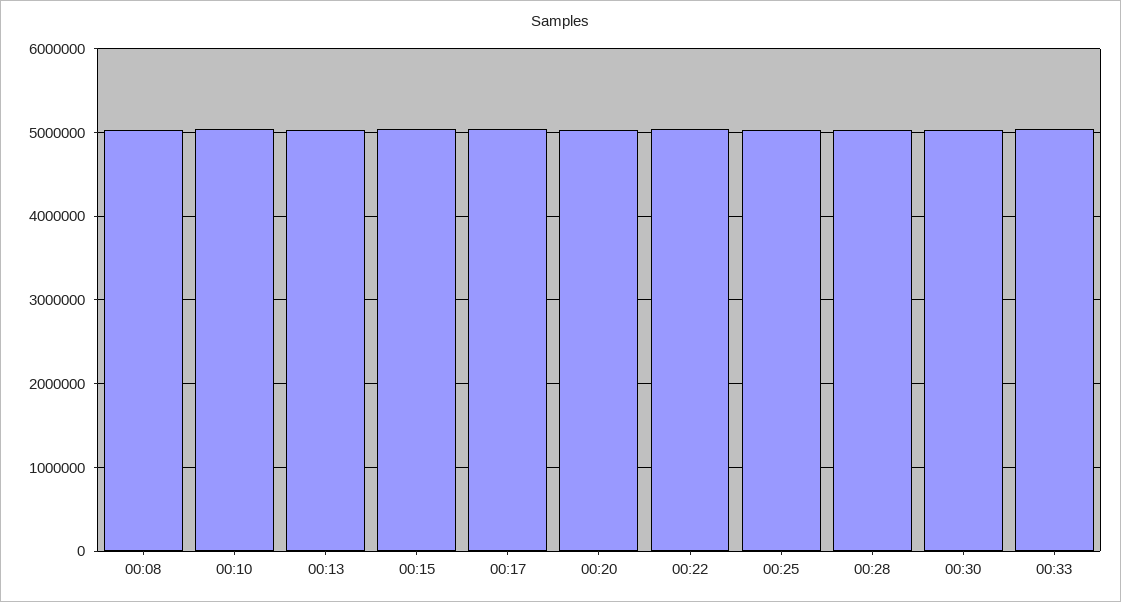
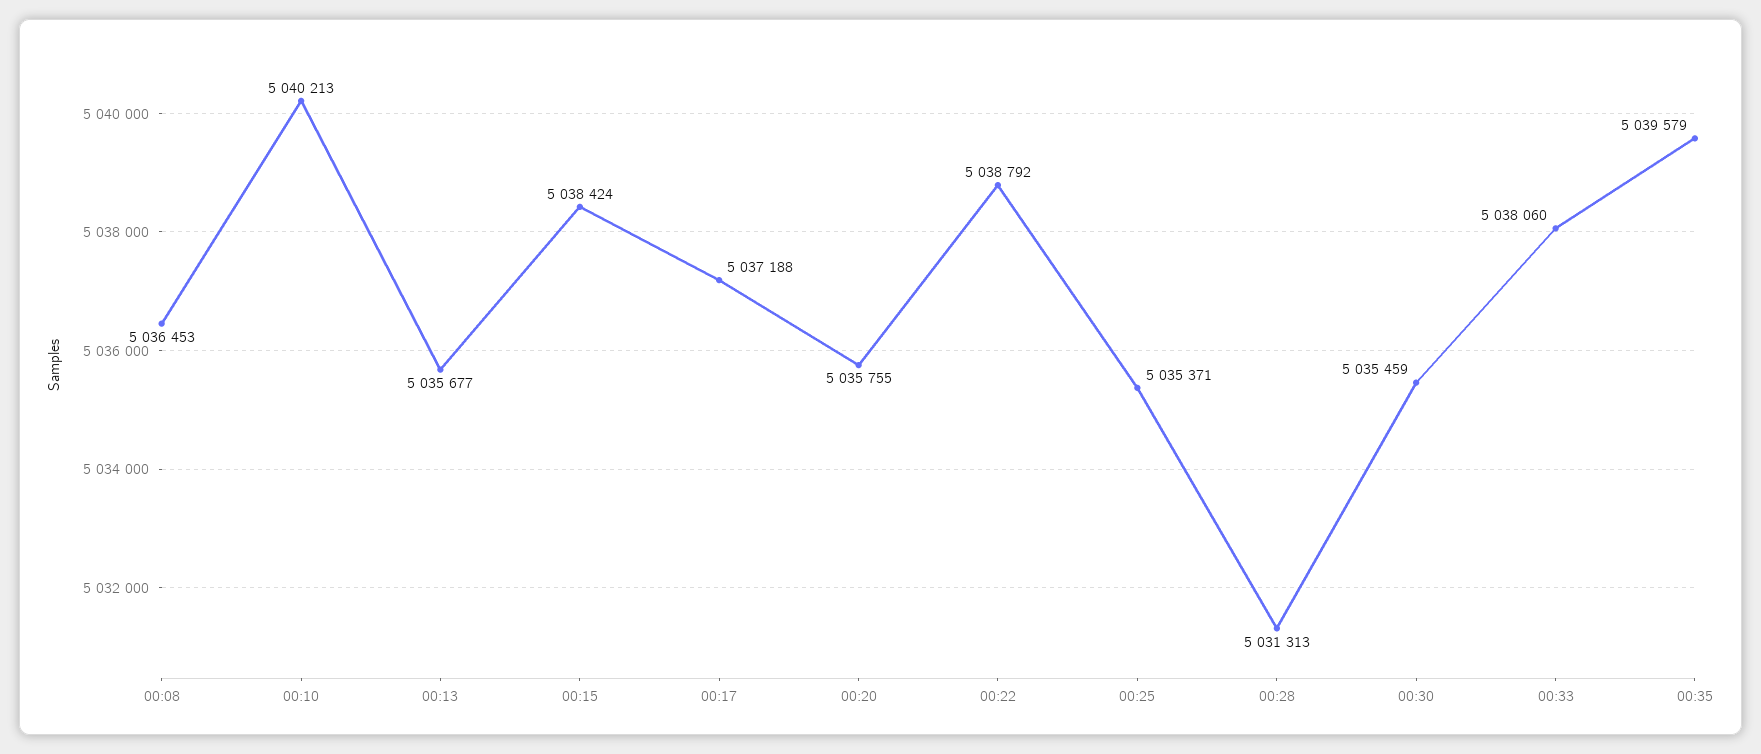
00:35: none -> 5039579

